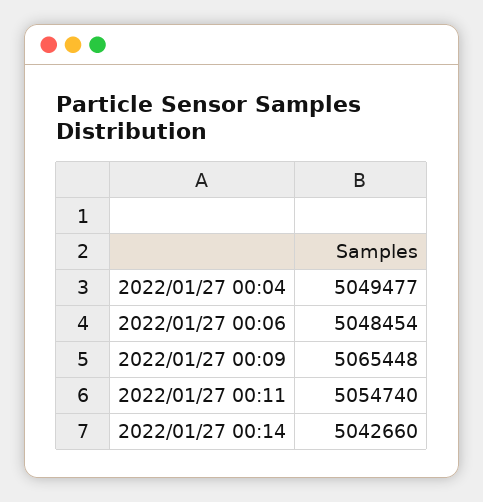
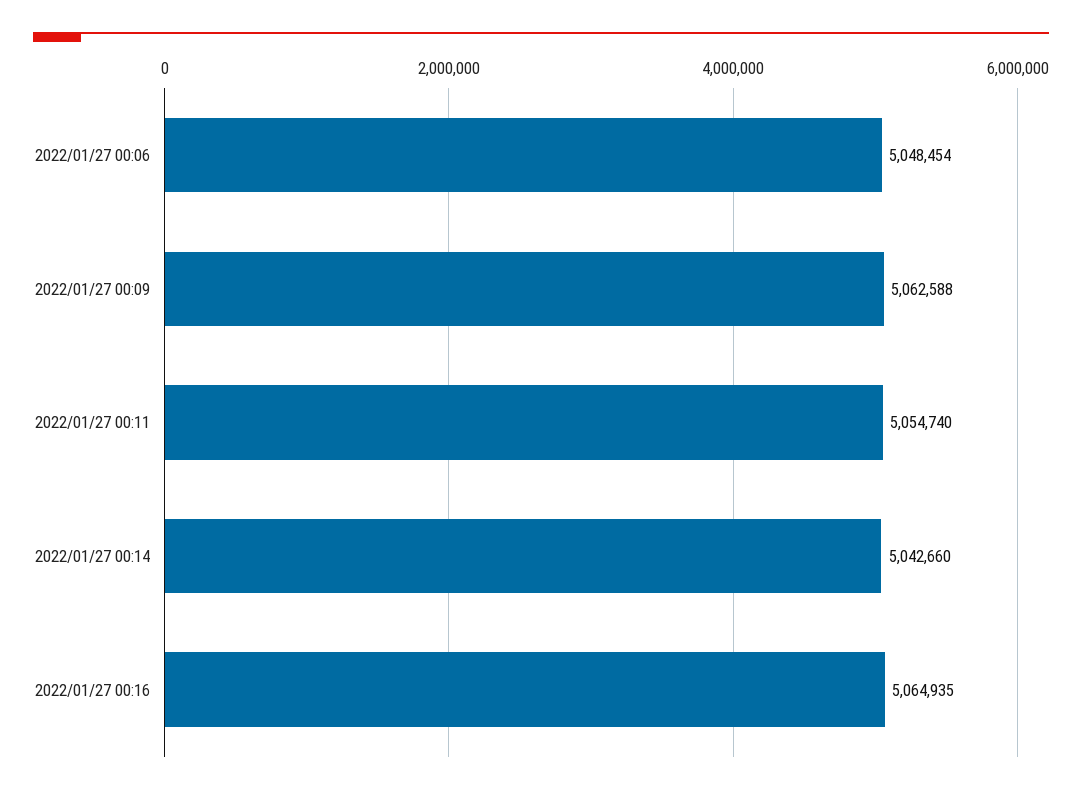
2022/01/27 00:04: 5049477 -> none
2022/01/27 00:09: 5065448 -> 5062588
2022/01/27 00:16: none -> 5064935

